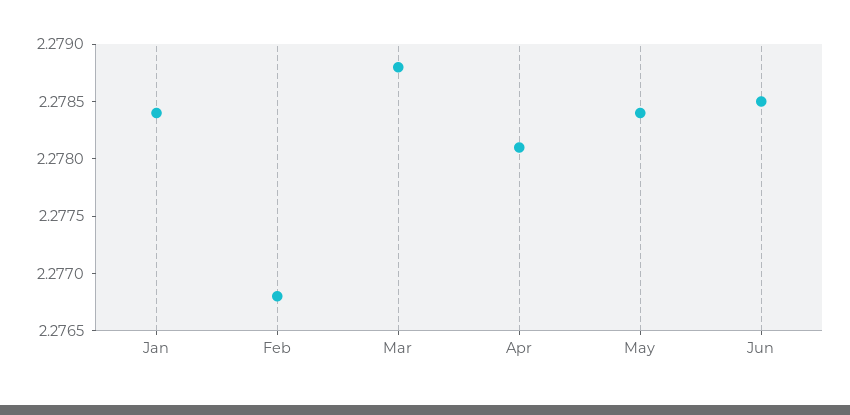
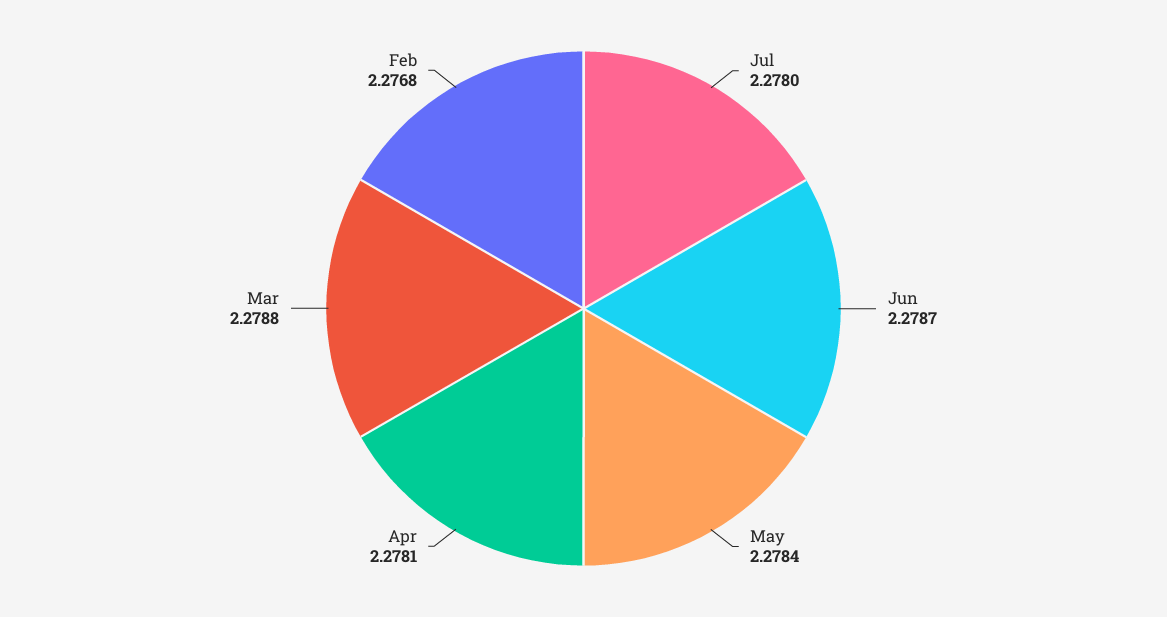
Jan: 2.2784 -> none
Jun: 2.2785 -> 2.2787
Jul: none -> 2.278

